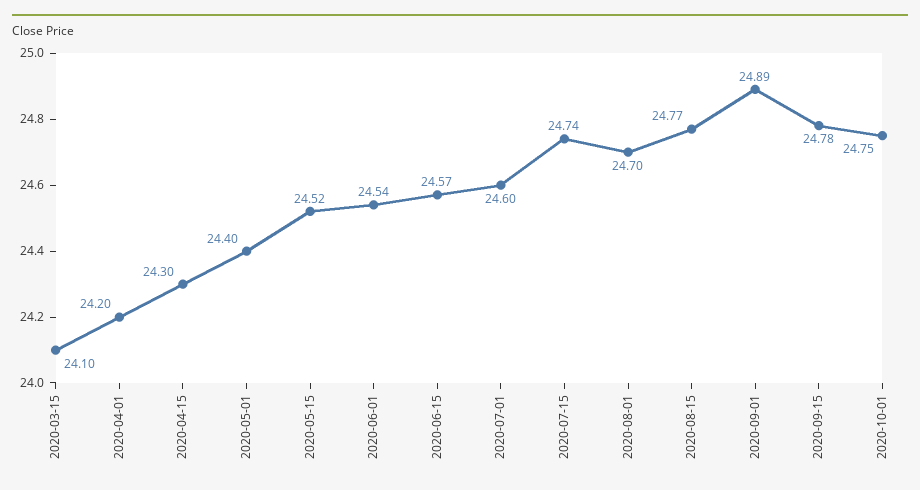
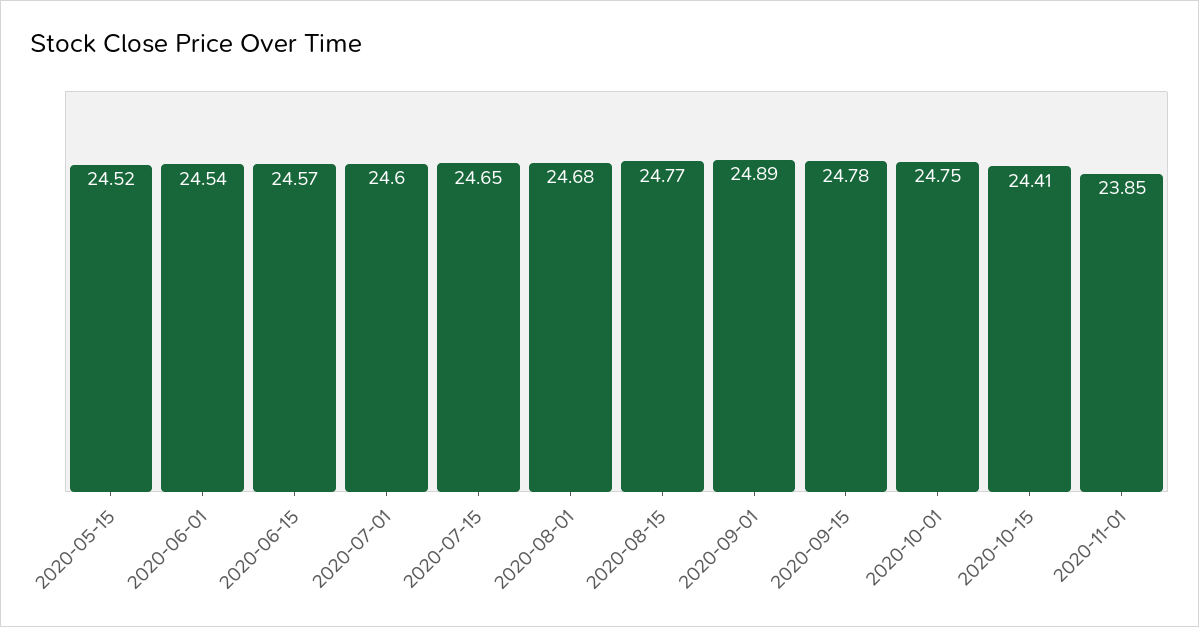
2020-03-15: 24.1 -> none
2020-04-01: 24.2 -> none
2020-04-15: 24.3 -> none
2020-05-01: 24.4 -> none
2020-07-15: 24.74 -> 24.65
2020-08-01: 24.7 -> 24.68
2020-10-15: none -> 24.41
2020-11-01: none -> 23.85

